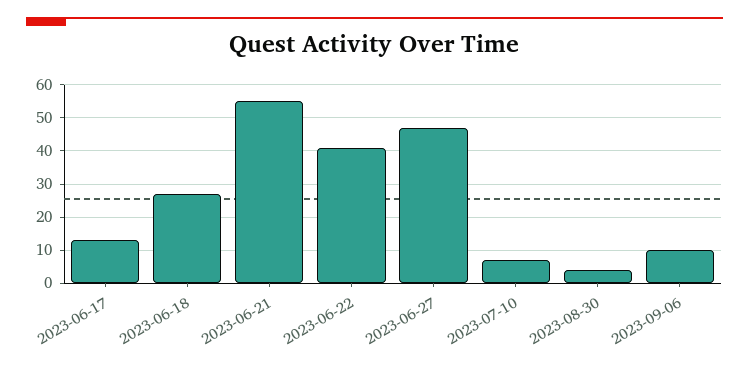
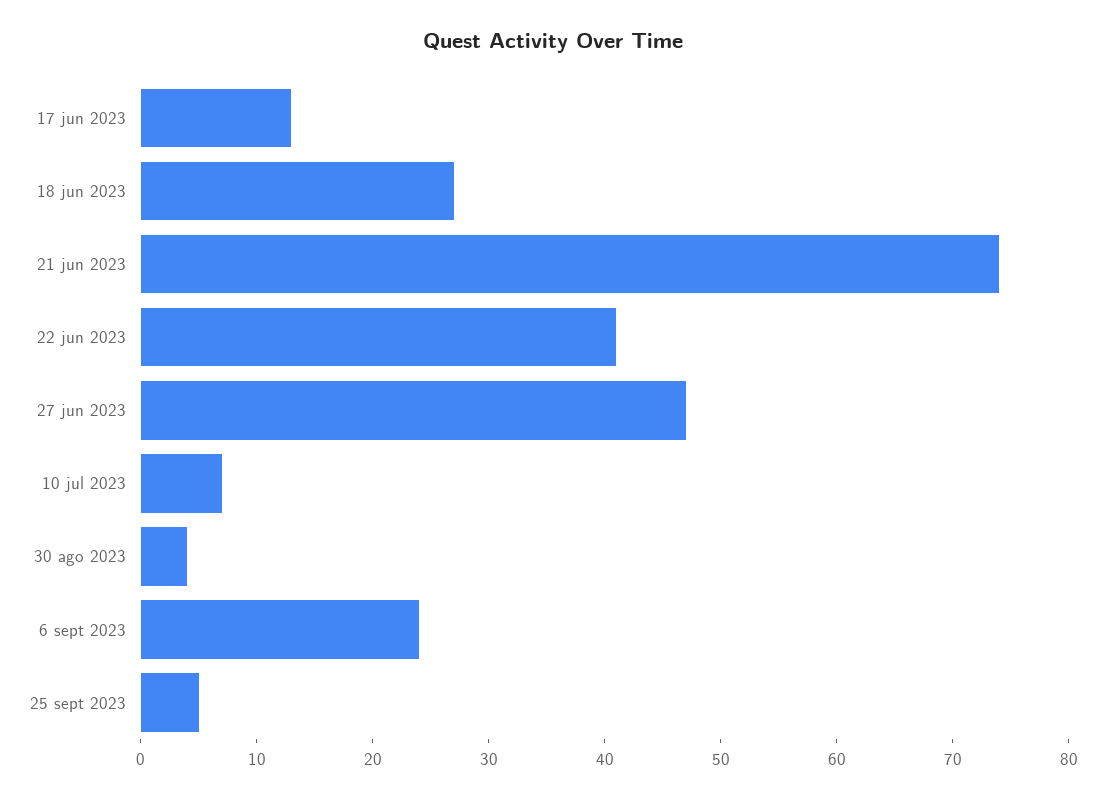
2023-06-21: 55 -> 74
2023-09-06: 10 -> 24
25 sept 2023: none -> 5

